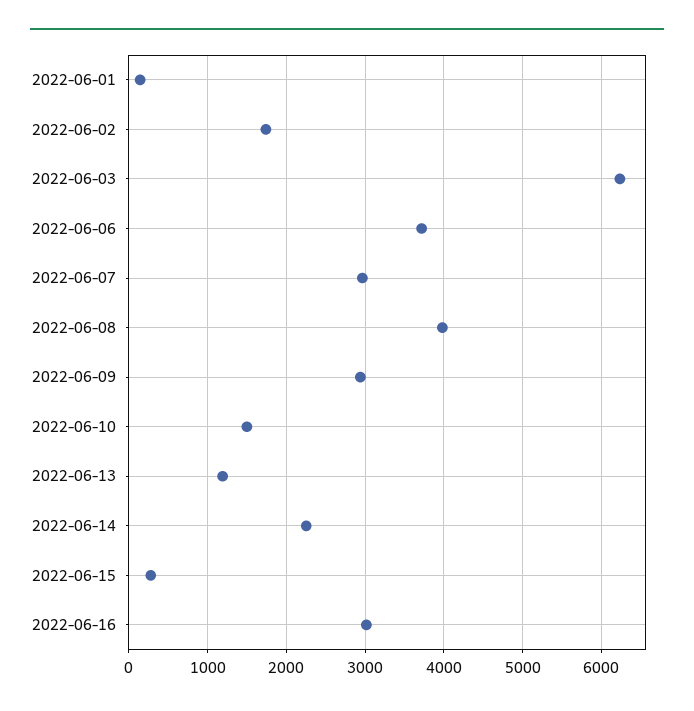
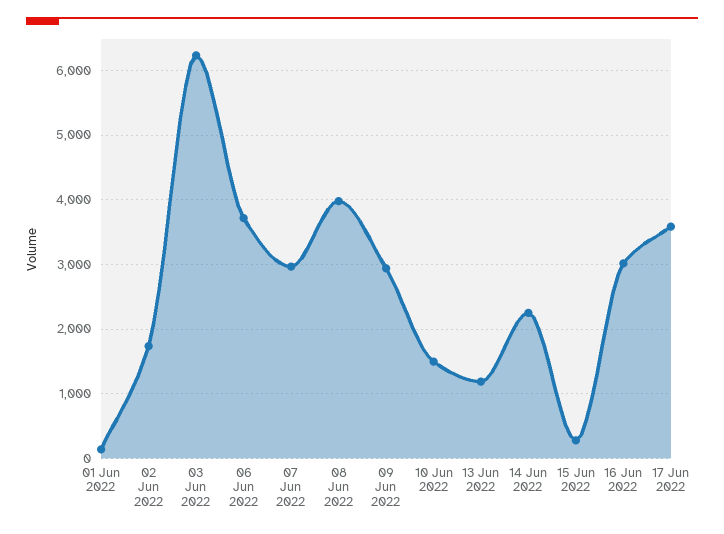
17 Jun 2022: none -> 3600

